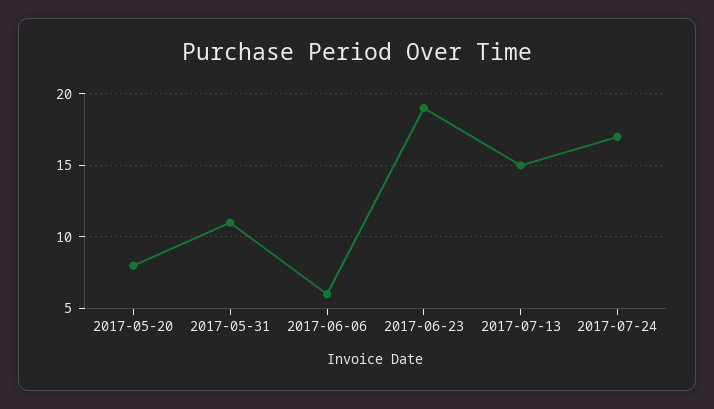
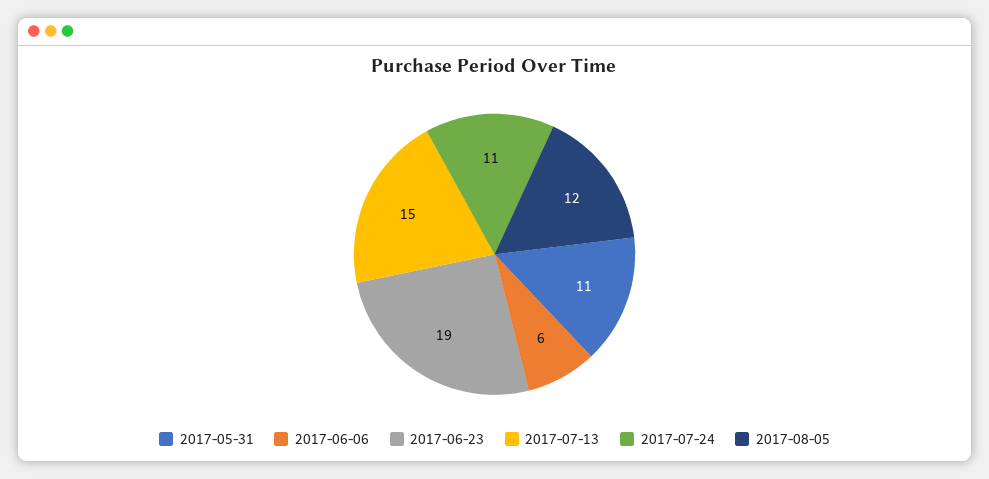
2017-05-20: 8 -> none
2017-07-24: 17 -> 11
2017-08-05: none -> 12

